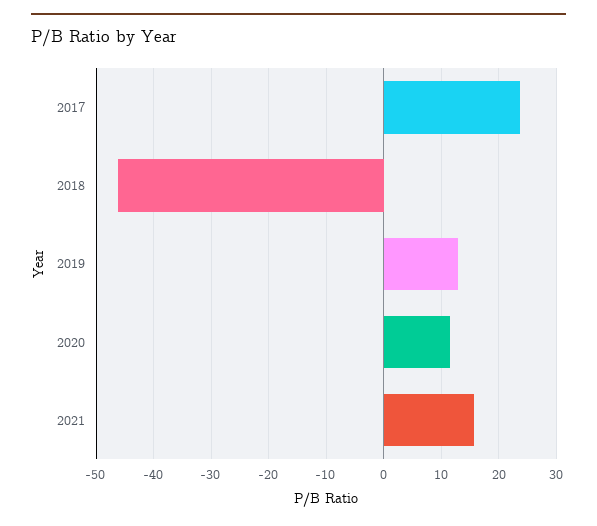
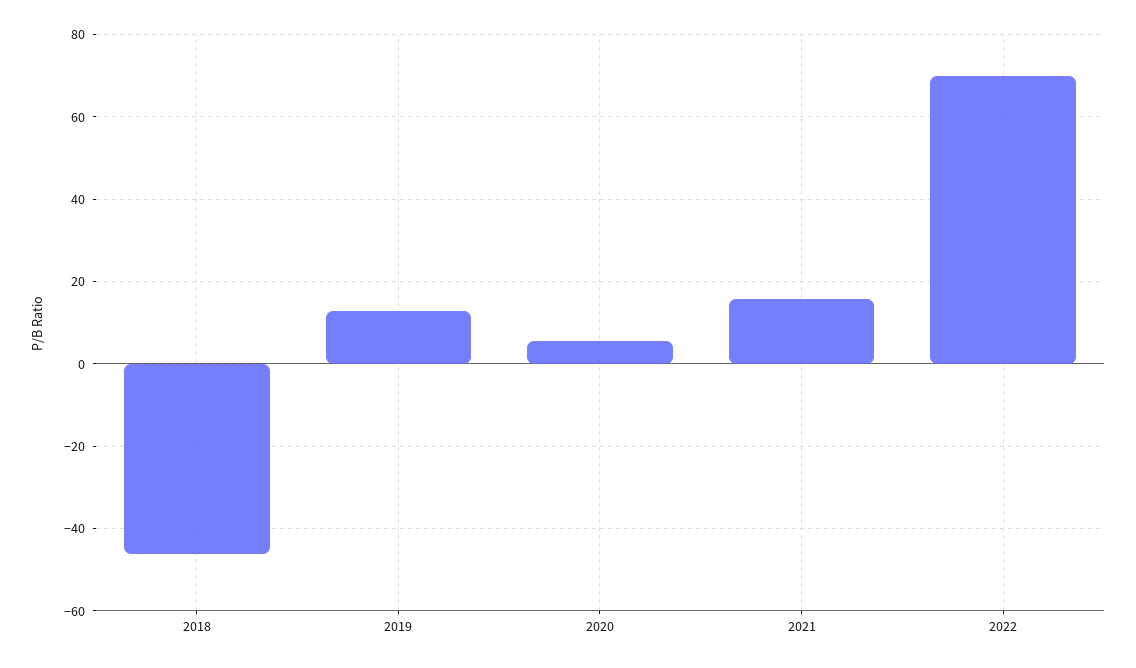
2017: 24 -> none
2020: 12 -> 6
2022: none -> 70

